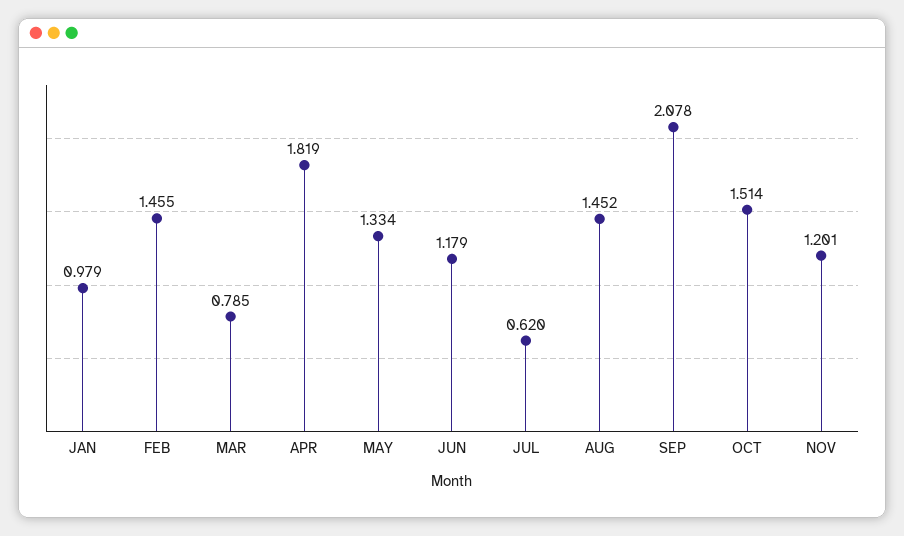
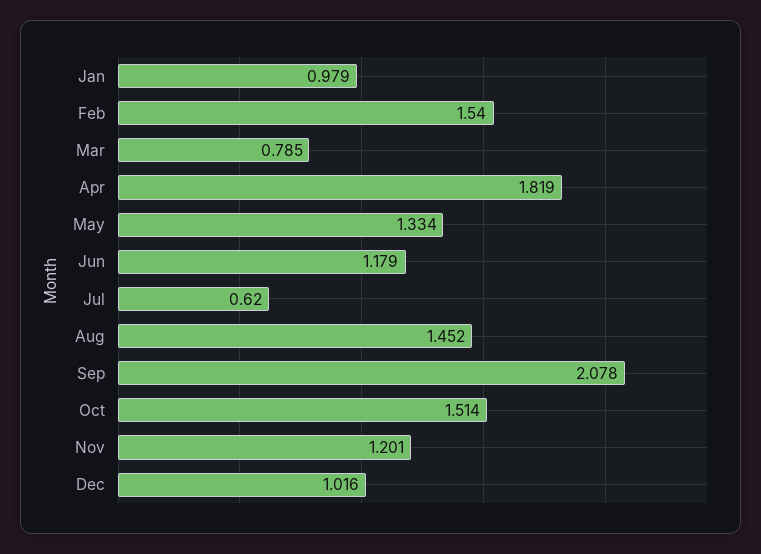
FEB: 1.455 -> 1.54
Dec: none -> 1.016

